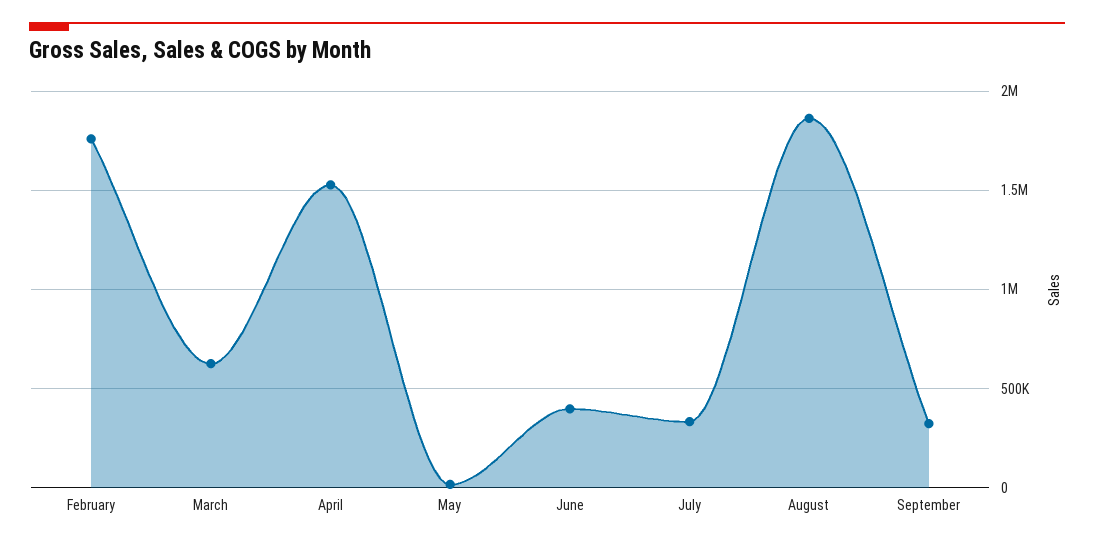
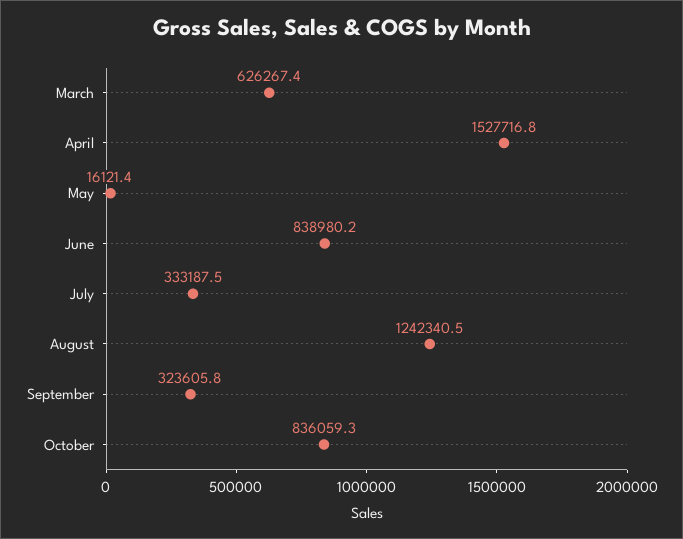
February: 1750000 -> none
June: 400000 -> 838980.2
August: 1850000 -> 1242340.5
October: none -> 836059.3

